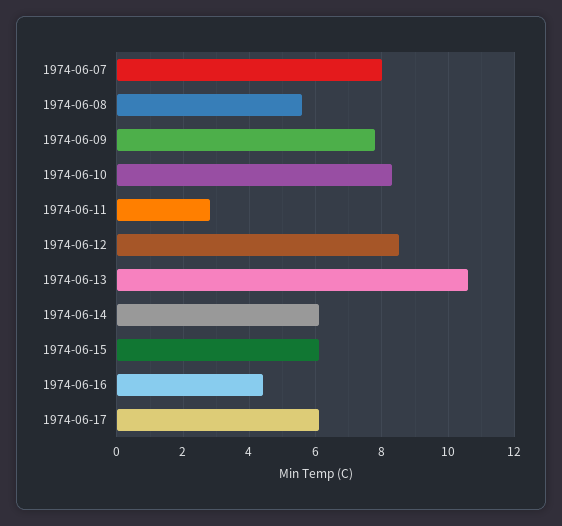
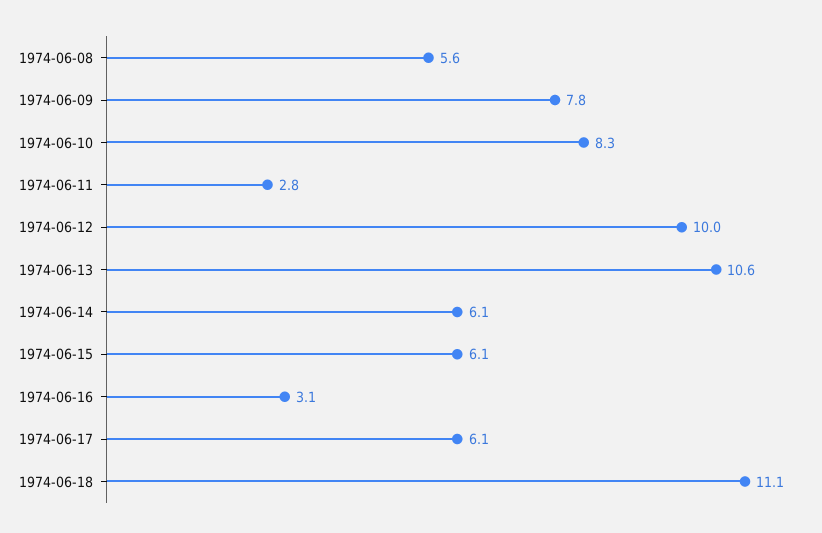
1974-06-07: 8 -> none
1974-06-12: 8.5 -> 10
1974-06-16: 4.5 -> 3.1
1974-06-18: none -> 11.1

